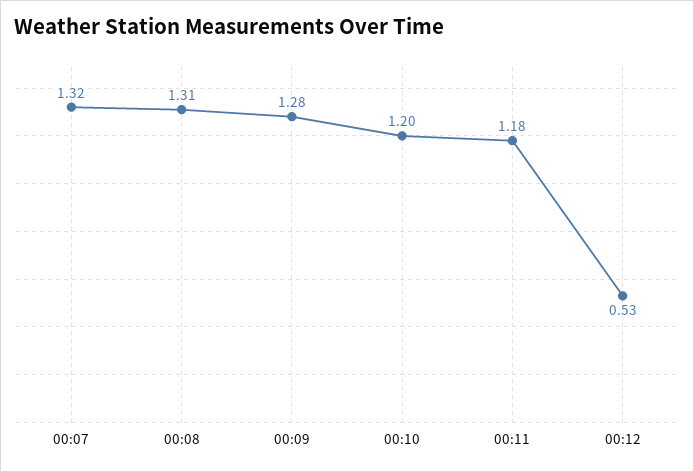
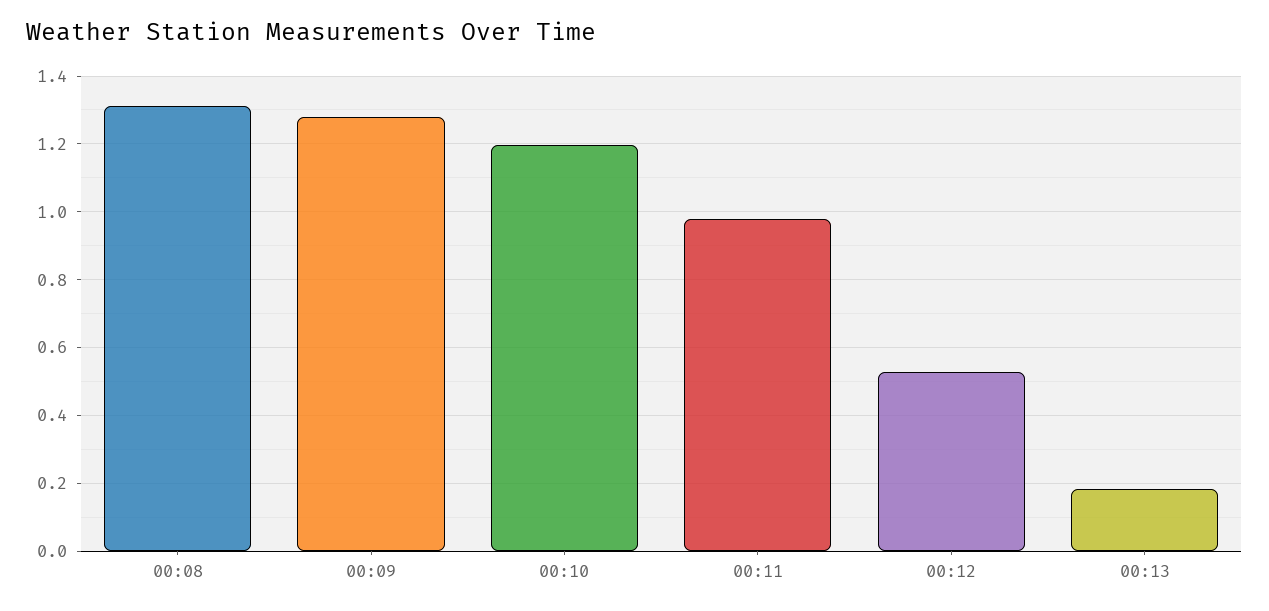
00:07: 1.32 -> none
00:11: 1.18 -> 0.98
00:13: none -> 0.18

